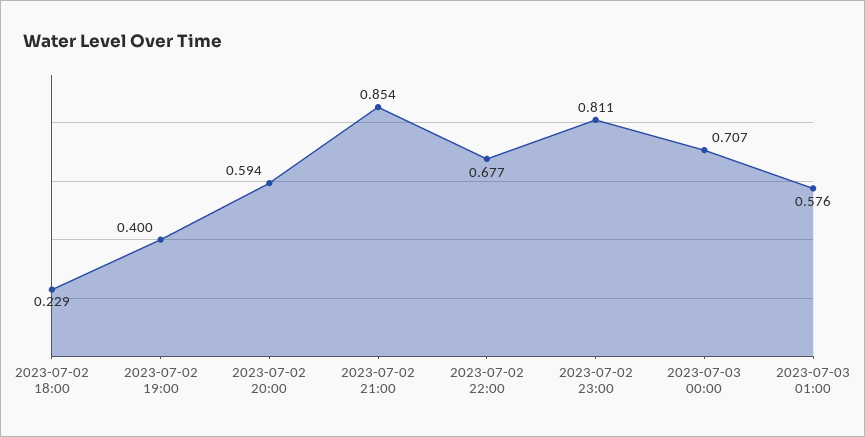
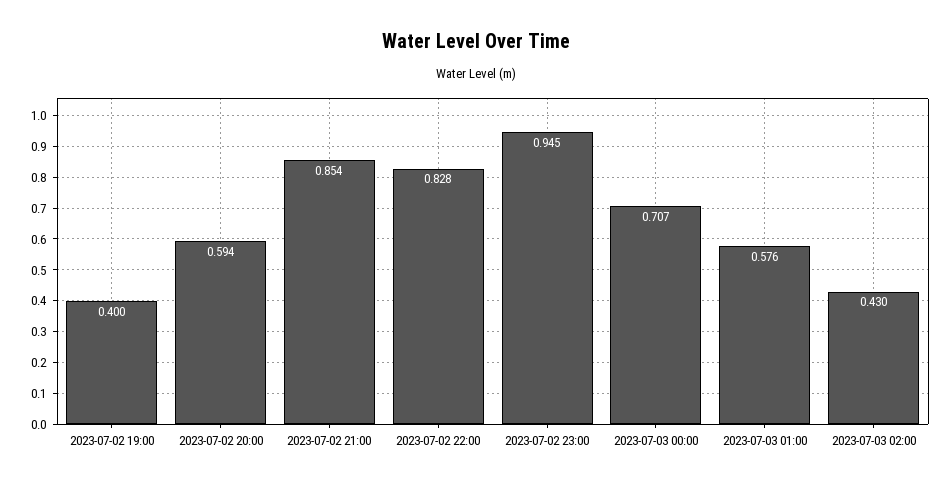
2023-07-02 18:00: 0.229 -> none
2023-07-02 22:00: 0.677 -> 0.828
2023-07-02 23:00: 0.811 -> 0.945
2023-07-03 02:00: none -> 0.43

